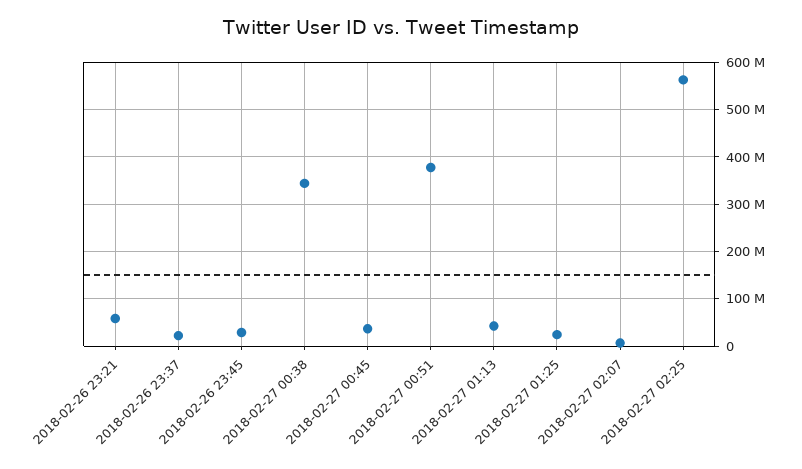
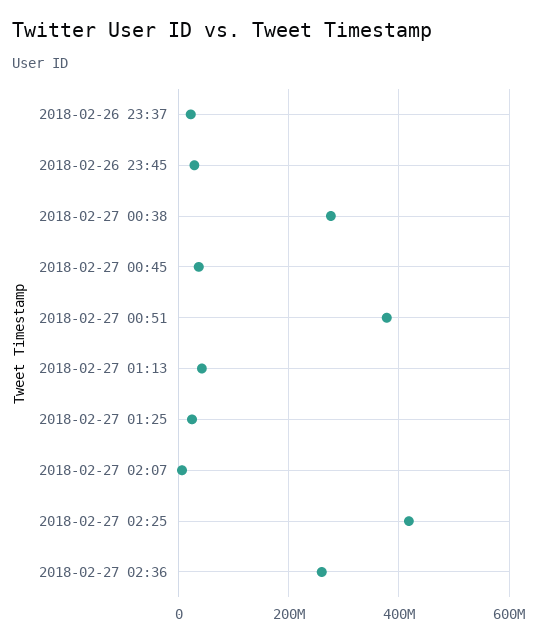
2018-02-26 23:21: 60000000 -> none
2018-02-27 00:38: 340000000 -> 280000000
2018-02-27 02:25: 560000000 -> 420000000
2018-02-27 02:36: none -> 260000000

